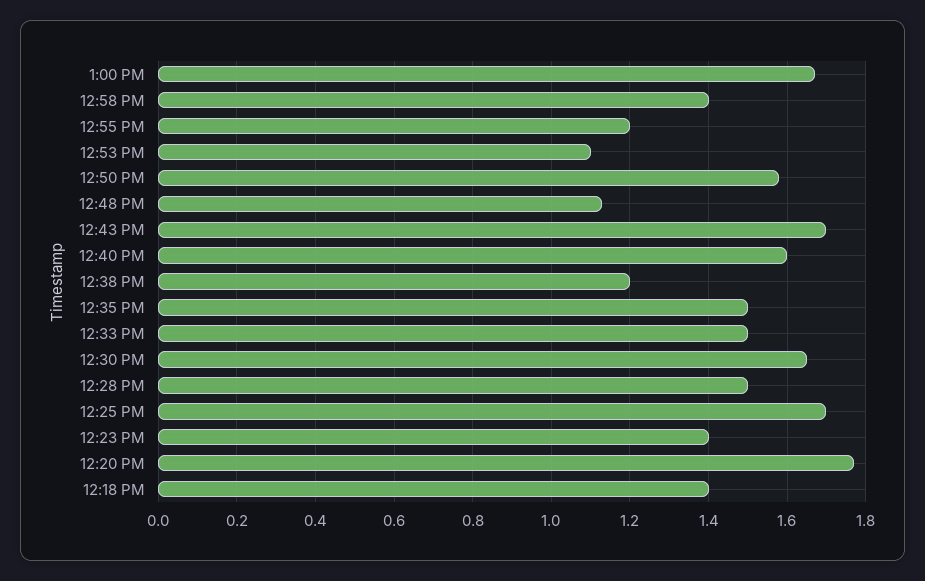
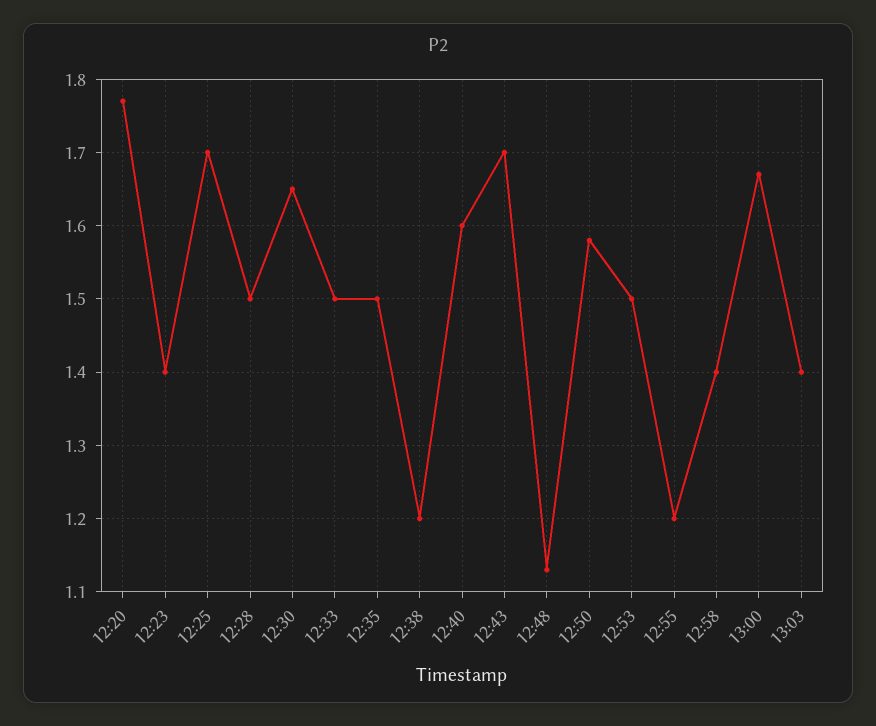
12:53 PM: 1.1 -> 1.5
12:18 PM: 1.4 -> none
13:03: none -> 1.4

